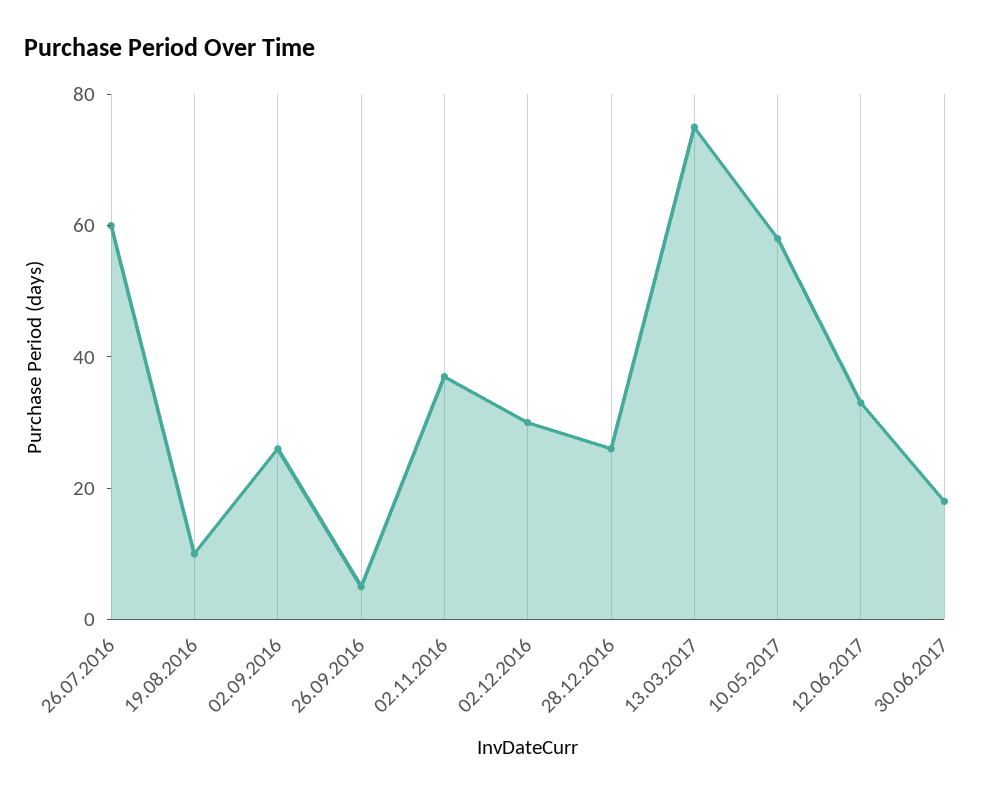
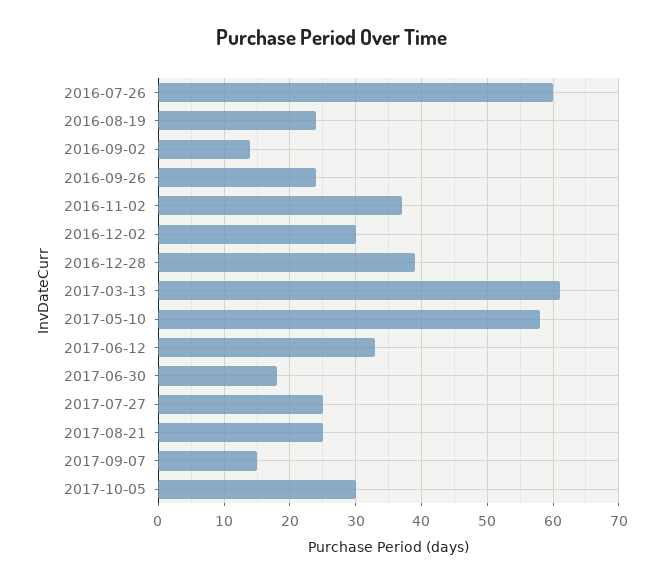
19.08.2016: 10 -> 24
02.09.2016: 25 -> 14
26.09.2016: 5 -> 24
28.12.2016: 25 -> 39
13.03.2017: 75 -> 61
2017-07-27: none -> 25
2017-08-21: none -> 25
2017-09-07: none -> 15
2017-10-05: none -> 30

